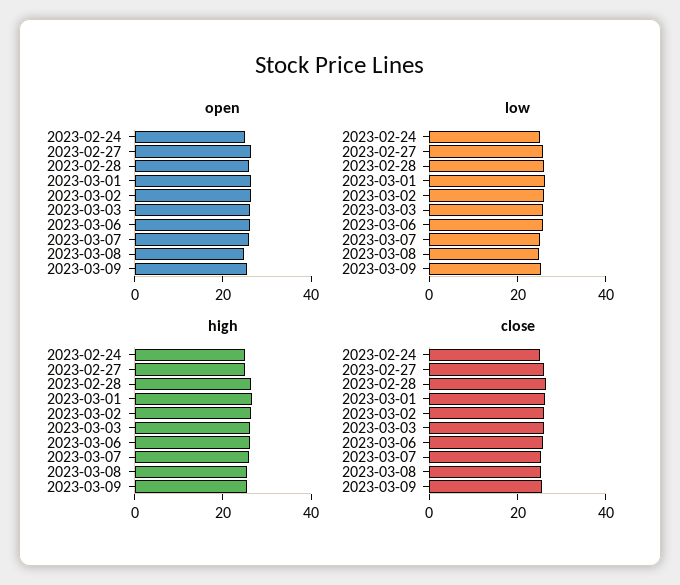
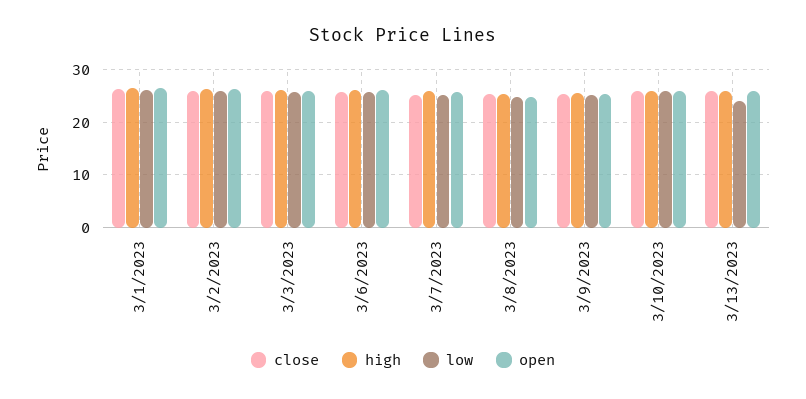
open, 2023-02-24: 25 -> none
open, 2023-02-27: 25 -> none
open, 2023-02-28: 25 -> none
low, 2023-02-24: 25 -> none
low, 2023-02-27: 25 -> none
low, 2023-02-28: 25 -> none
high, 2023-02-24: 25 -> none
high, 2023-02-27: 25 -> none
high, 2023-02-28: 25 -> none
close, 2023-02-24: 25 -> none
close, 2023-02-27: 25 -> none
close, 2023-02-28: 25 -> none
close, 3/10/2023: none -> 26
high, 3/10/2023: none -> 26
low, 3/10/2023: none -> 26
open, 3/10/2023: none -> 26
close, 3/13/2023: none -> 26
high, 3/13/2023: none -> 26
low, 3/13/2023: none -> 24
open, 3/13/2023: none -> 26

